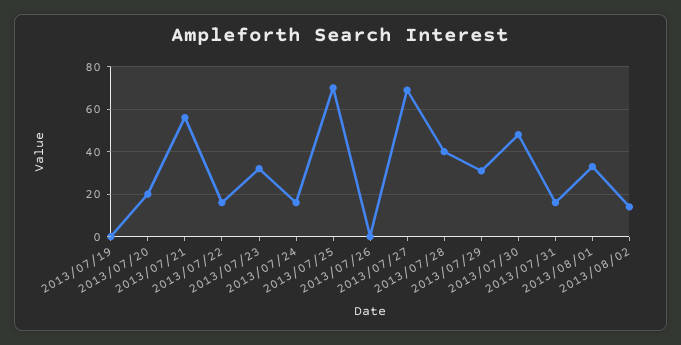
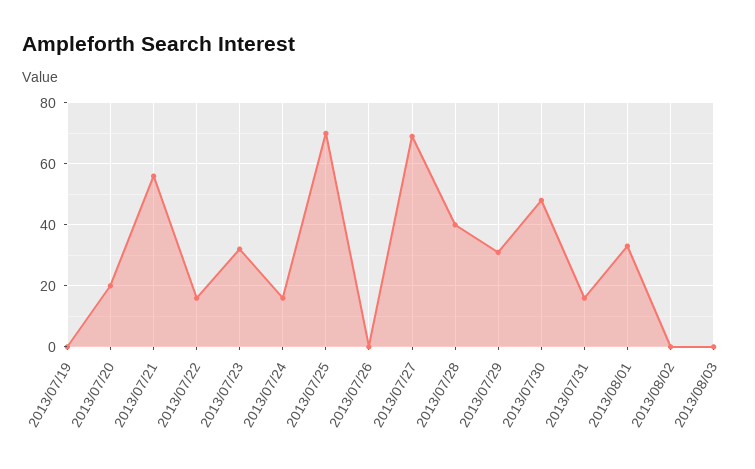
2013/08/02: 15 -> 0
2013/08/03: none -> 0

